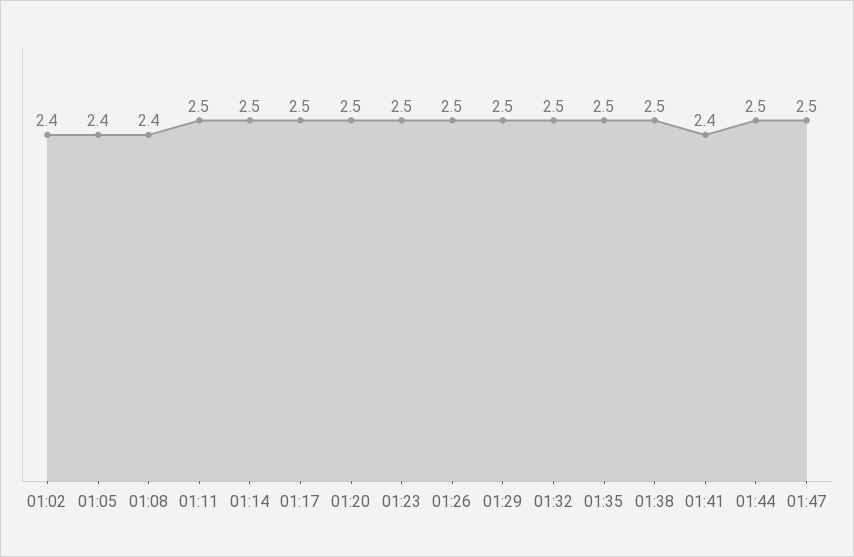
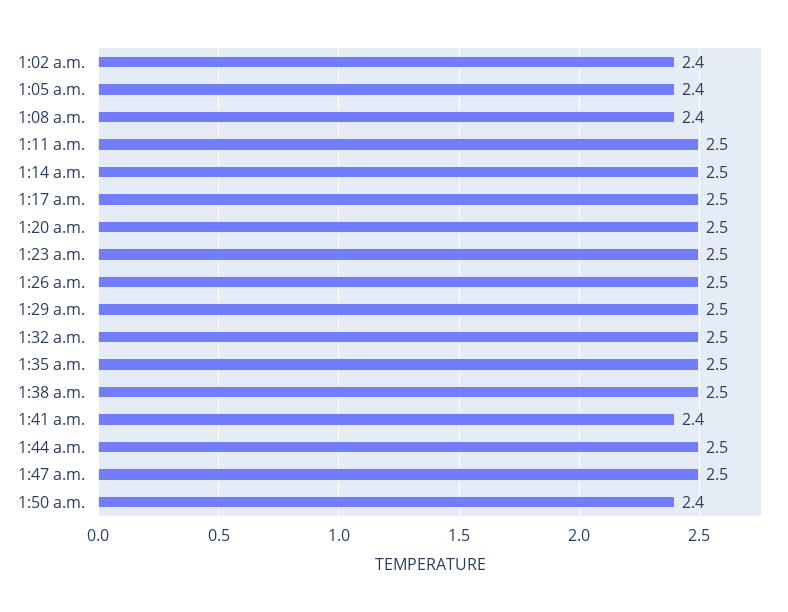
1:50 a.m.: none -> 2.4

